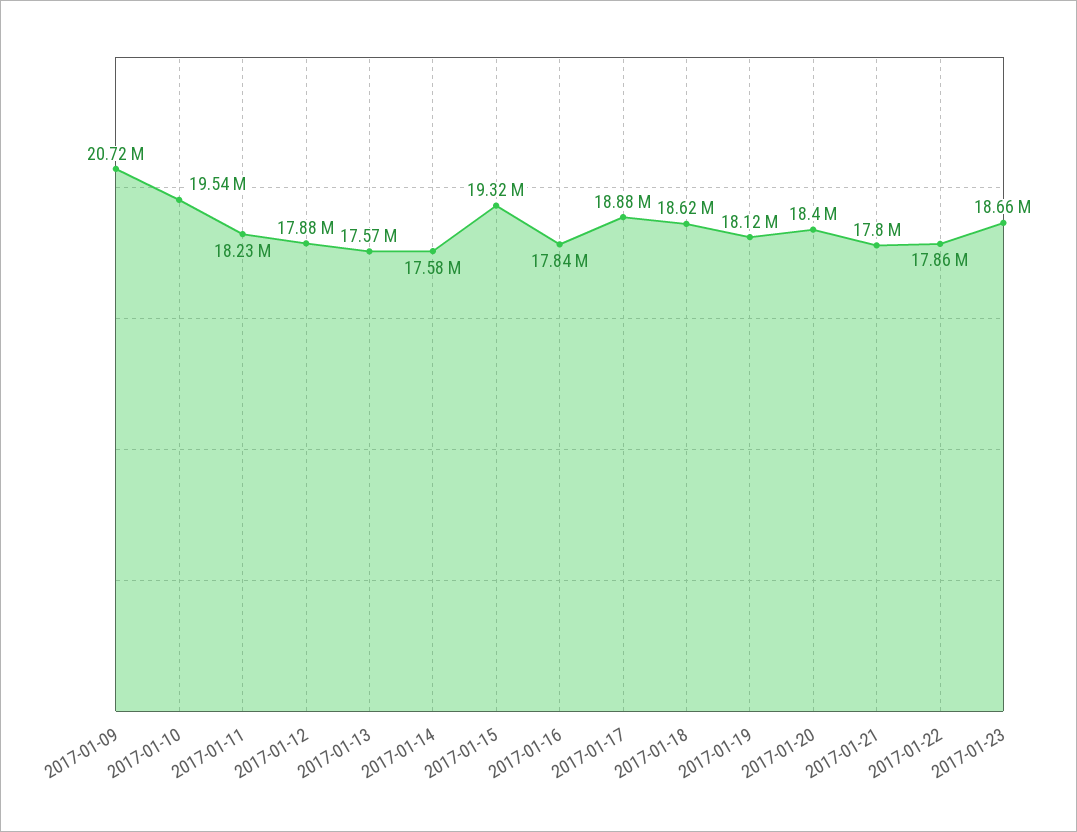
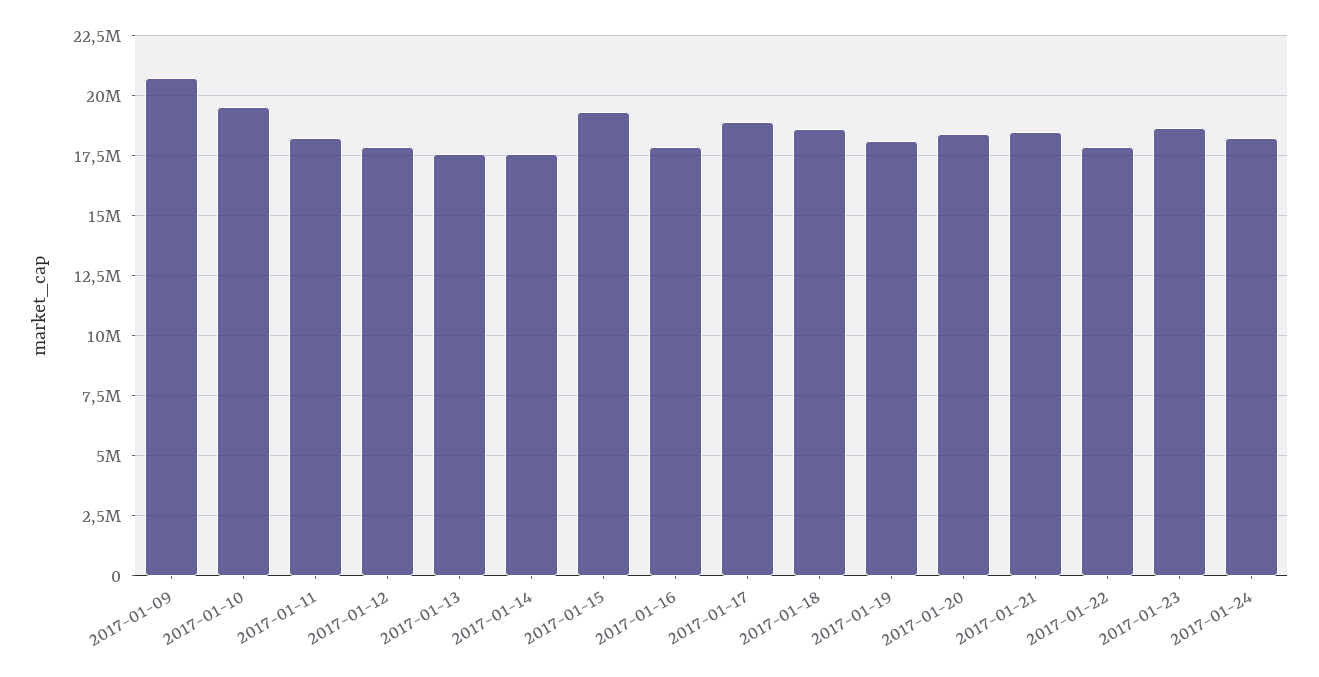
2017-01-21: 17800000 -> 18500000
2017-01-24: none -> 18250000

